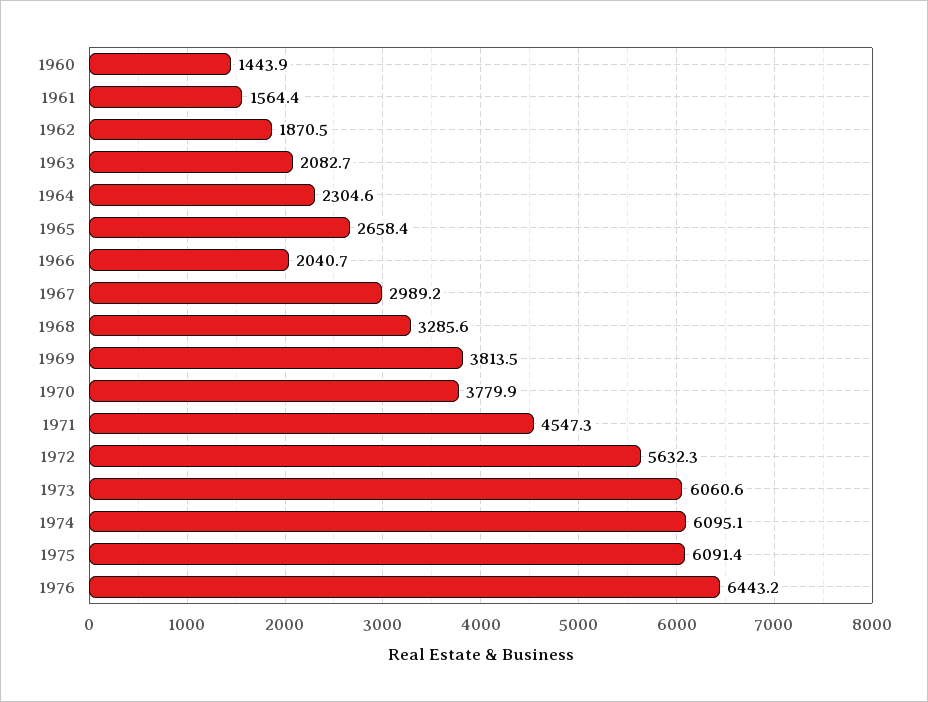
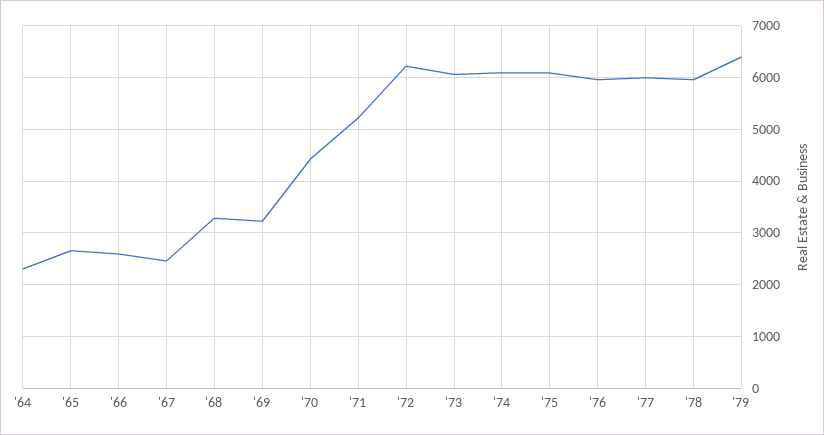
1960: 1443.9 -> none
1961: 1564.4 -> none
1962: 1870.5 -> none
1963: 2082.7 -> none
1966: 2040.7 -> 2600
1967: 2989.2 -> 2400
1969: 3813.5 -> 3200
1970: 3779.9 -> 4400
1971: 4547.3 -> 5200
1972: 5632.3 -> 6200
1976: 6443.2 -> 6000
'77: none -> 6000
'78: none -> 6000
'79: none -> 6400

